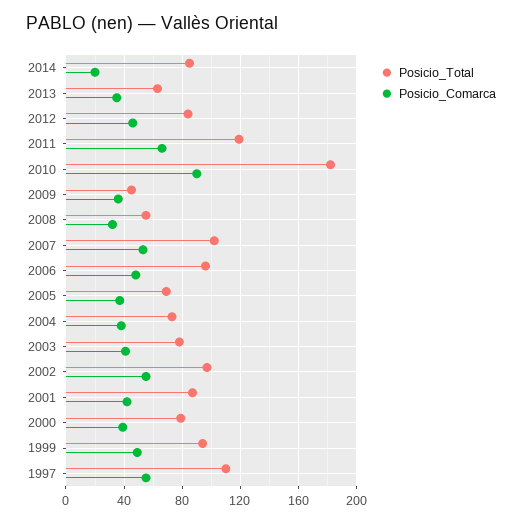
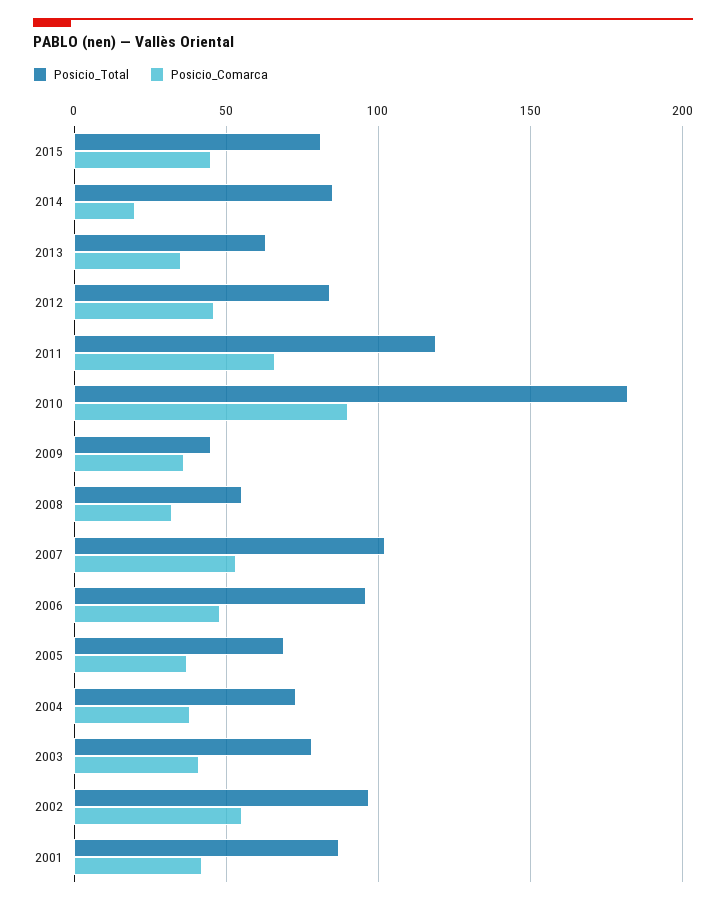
Posicio_Total, 2000: 80 -> none
Posicio_Comarca, 2000: 40 -> none
Posicio_Total, 1999: 95 -> none
Posicio_Comarca, 1999: 50 -> none
Posicio_Total, 1997: 110 -> none
Posicio_Comarca, 1997: 55 -> none
Posicio_Total, 2015: none -> 80
Posicio_Comarca, 2015: none -> 45

